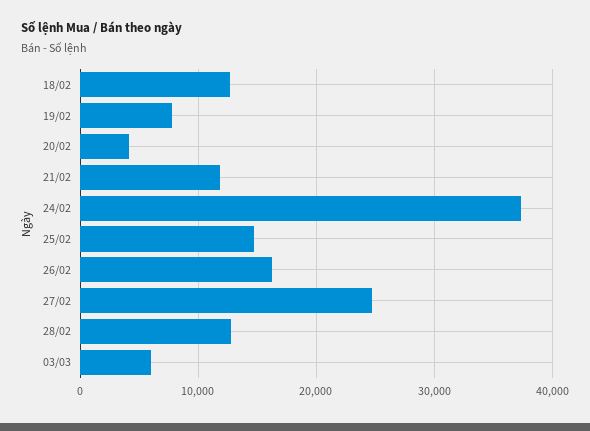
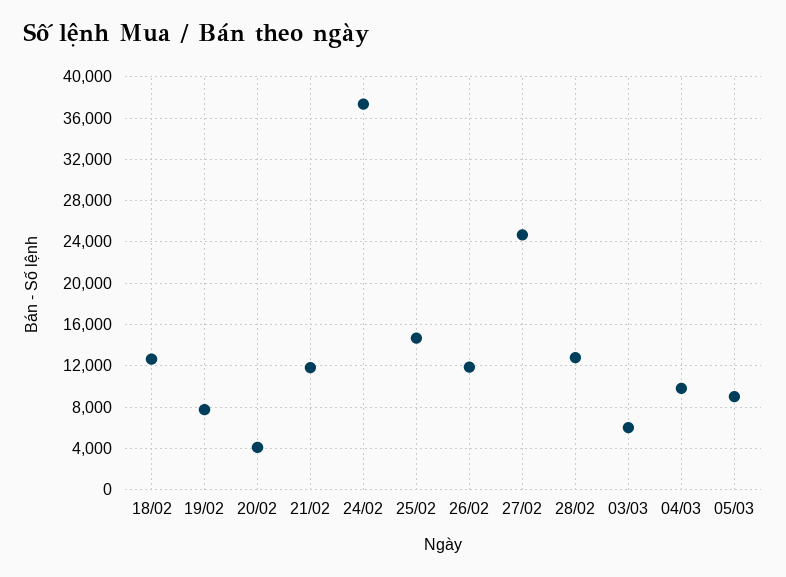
26/02: 16000 -> 12000
04/03: none -> 10000
05/03: none -> 9000

